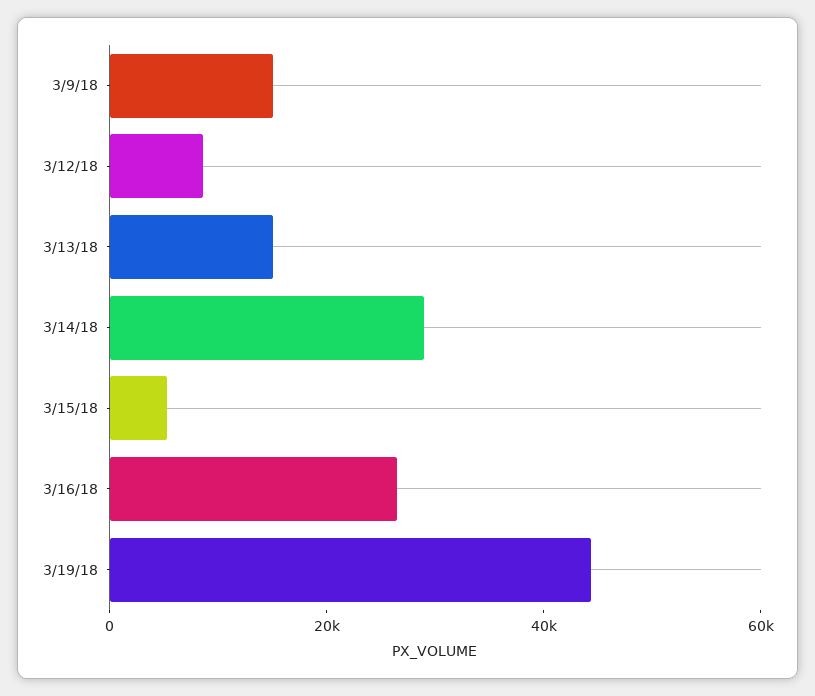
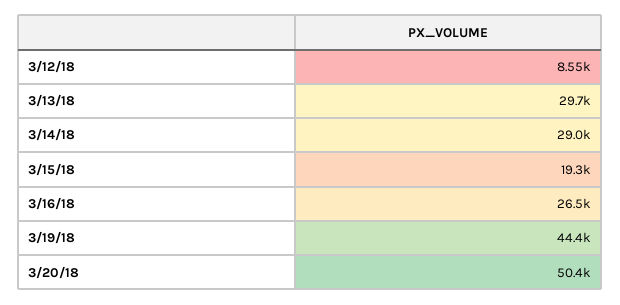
3/9/18: 15000 -> none
3/13/18: 15000 -> 29700
3/15/18: 5000 -> 19300
3/20/18: none -> 50400

